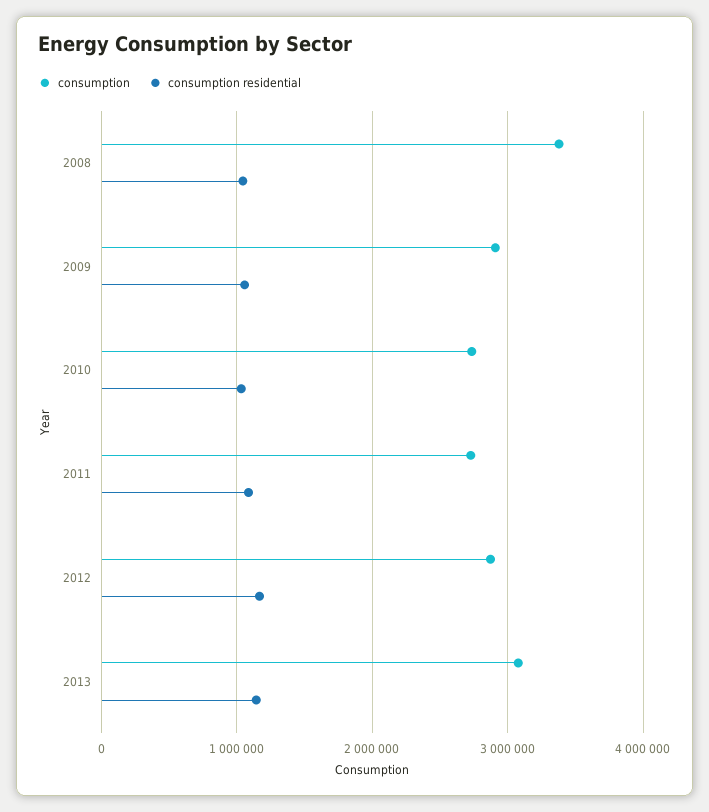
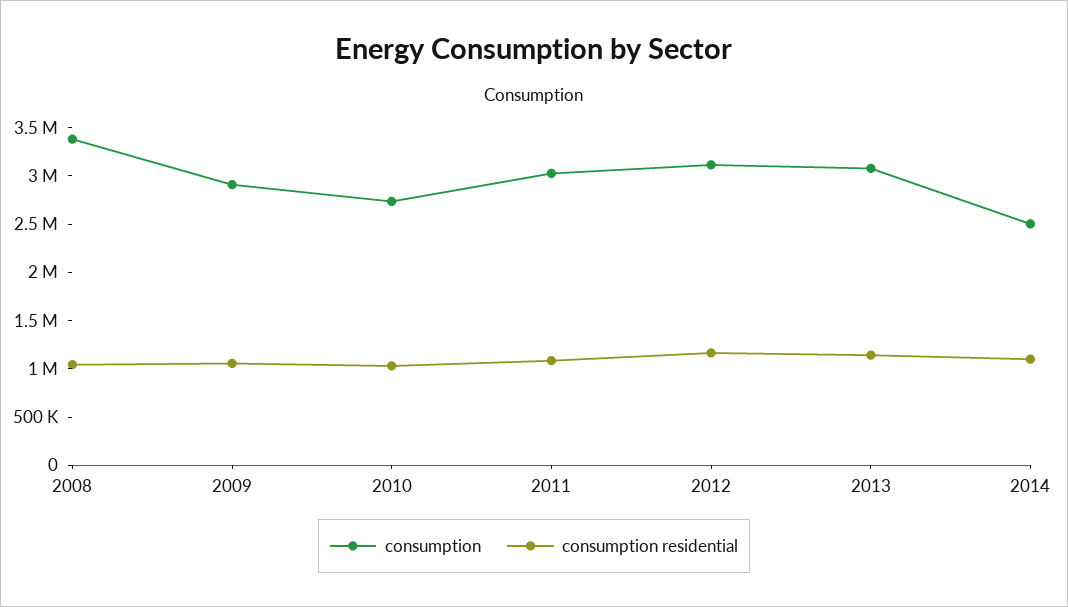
consumption, 2011: 2700000 -> 3000000
consumption, 2012: 2900000 -> 3100000
consumption, 2014: none -> 2500000
consumption residential, 2014: none -> 1100000

